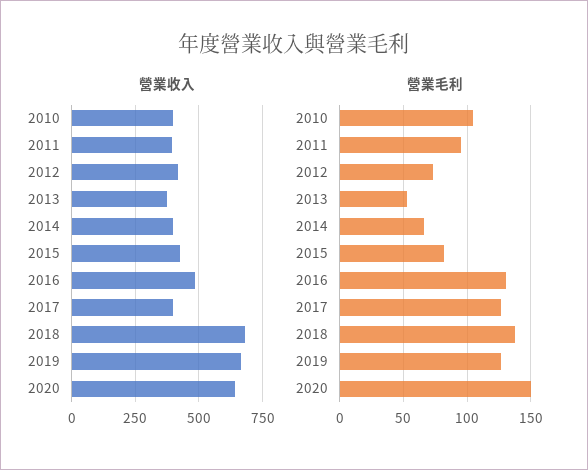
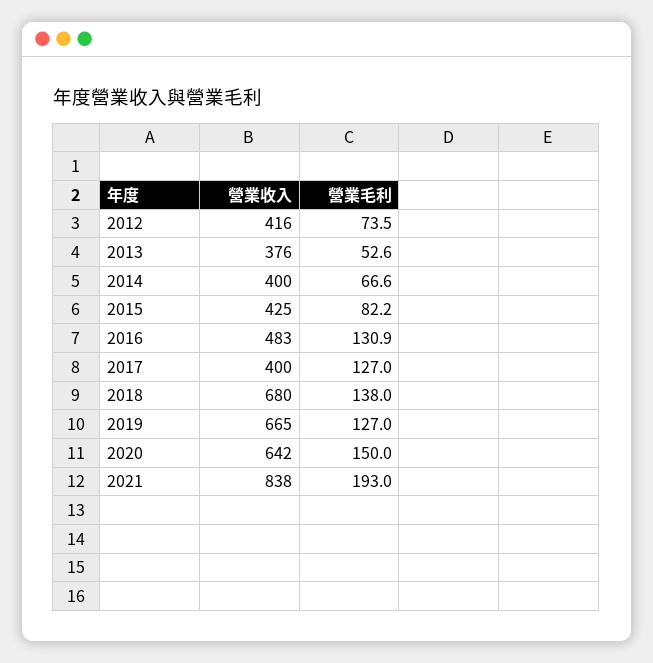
營業收入, 2010: 400 -> none
營業收入, 2011: 400 -> none
營業毛利, 2010: 105 -> none
營業毛利, 2011: 95 -> none
營業收入, 2021: none -> 838
營業毛利, 2021: none -> 193

